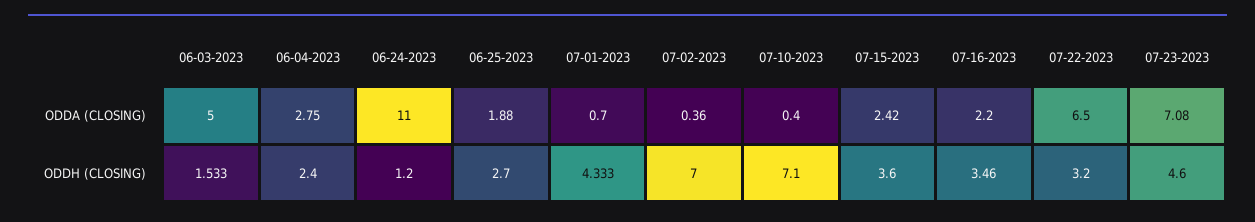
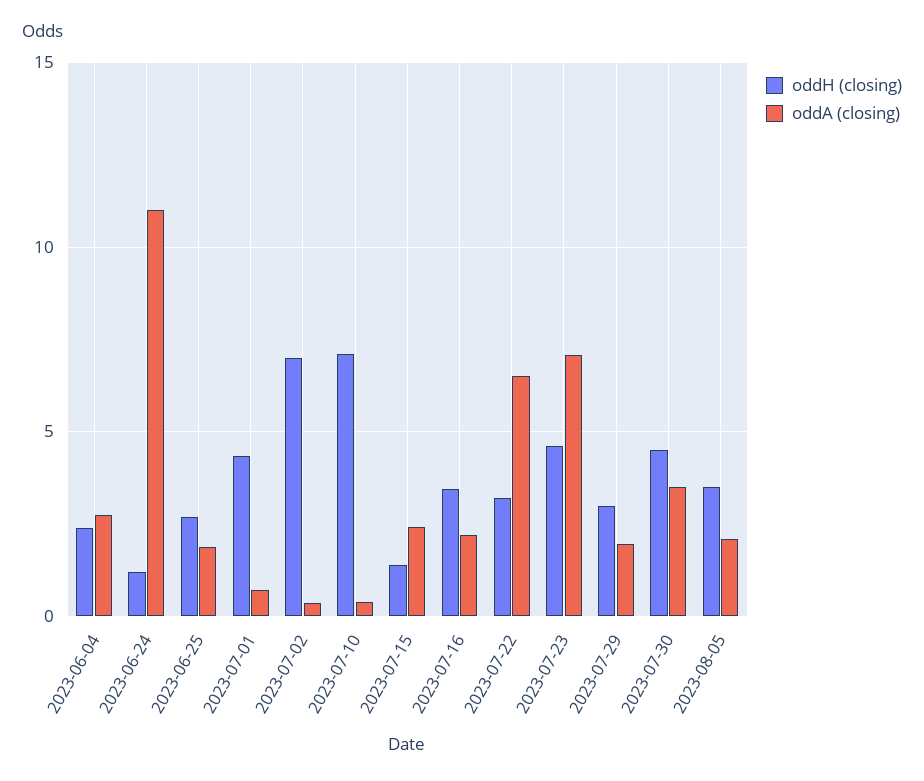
ODDA (CLOSING), 06-03-2023: 5 -> none
ODDH (CLOSING), 06-03-2023: 1.533 -> none
ODDH (CLOSING), 07-15-2023: 3.6 -> 1.5
ODDH (CLOSING), 2023-07-29: none -> 3
ODDA (CLOSING), 2023-07-29: none -> 2
ODDH (CLOSING), 2023-07-30: none -> 4.5
ODDA (CLOSING), 2023-07-30: none -> 3.5
ODDH (CLOSING), 2023-08-05: none -> 3.5
ODDA (CLOSING), 2023-08-05: none -> 2

